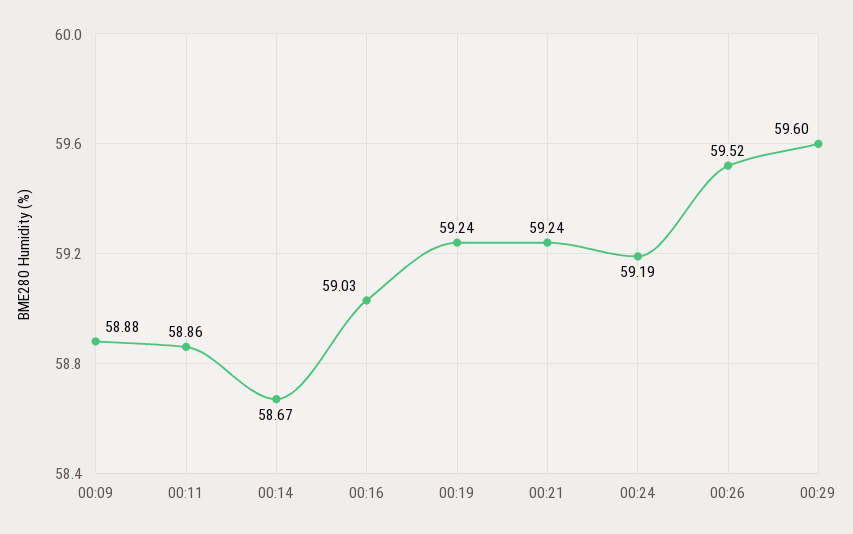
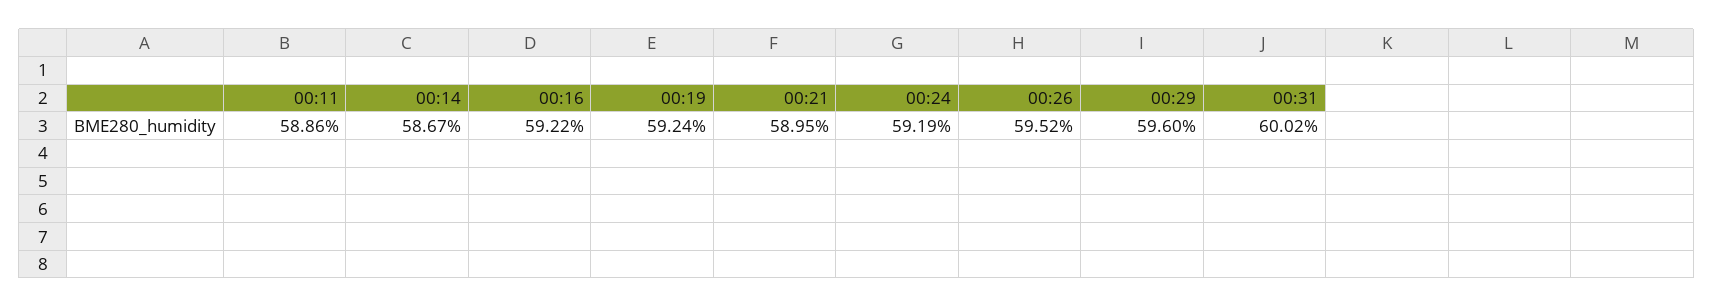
00:09: 58.88 -> none
00:16: 59.03 -> 59.22
00:21: 59.24 -> 58.95
00:31: none -> 60.02

